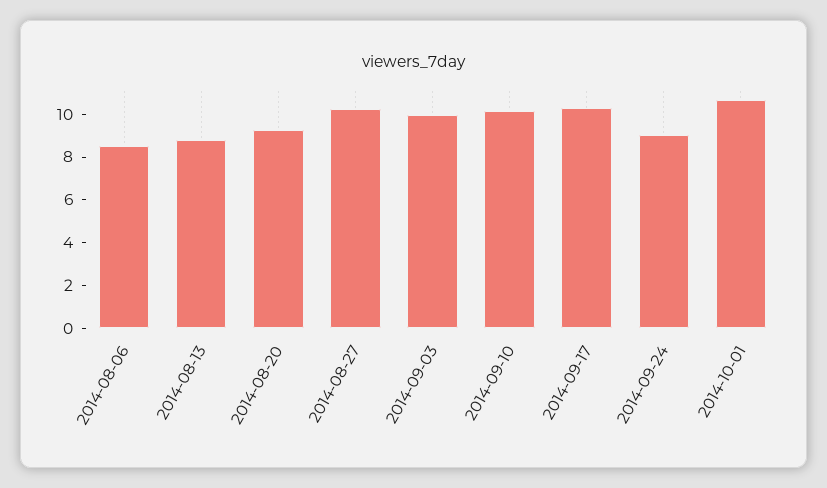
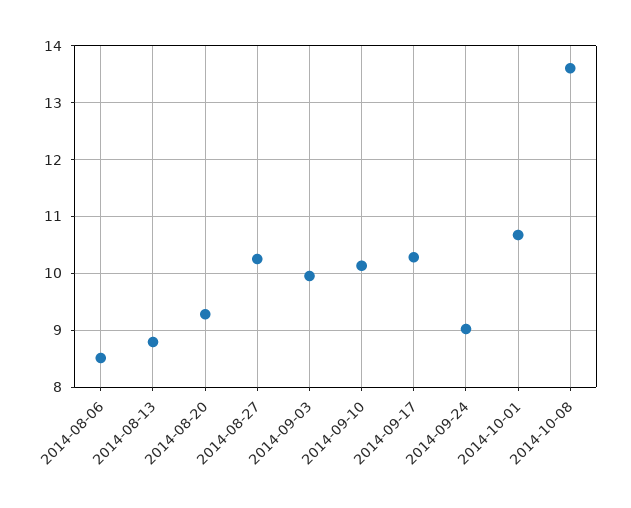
2014-10-08: none -> 13.6

